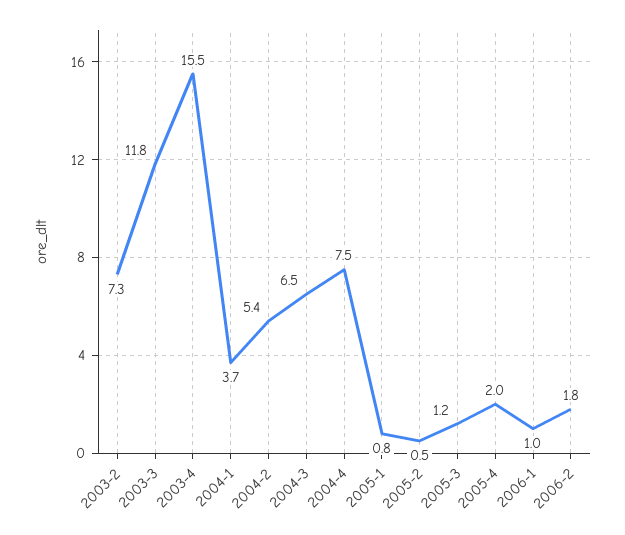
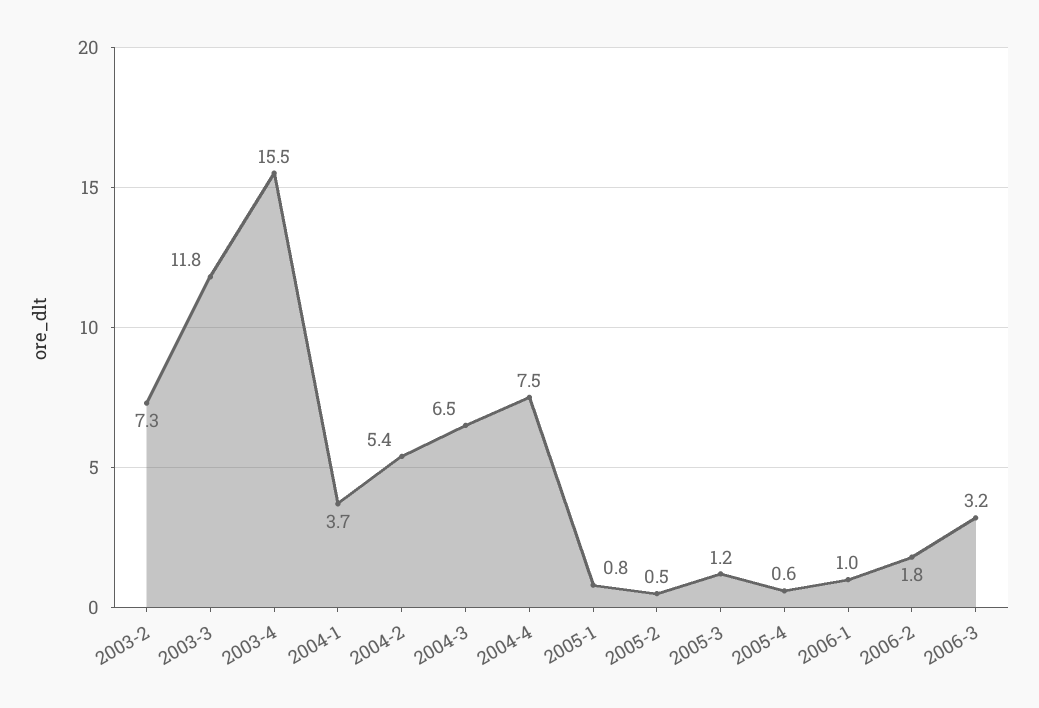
2005-4: 2 -> 0.6
2006-3: none -> 3.2

